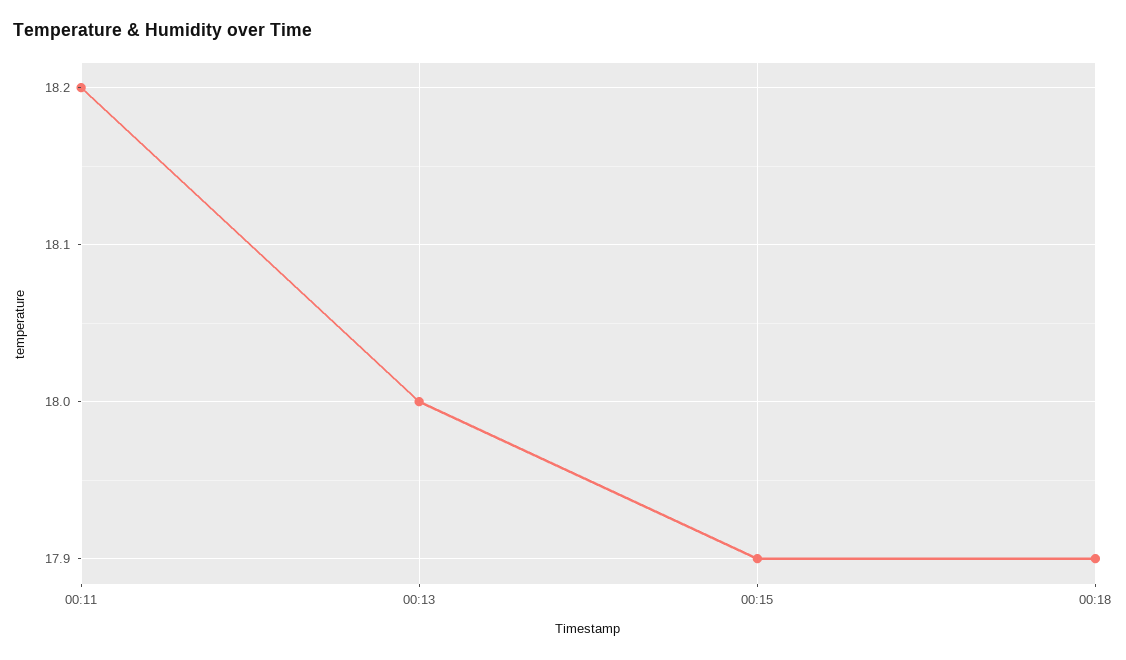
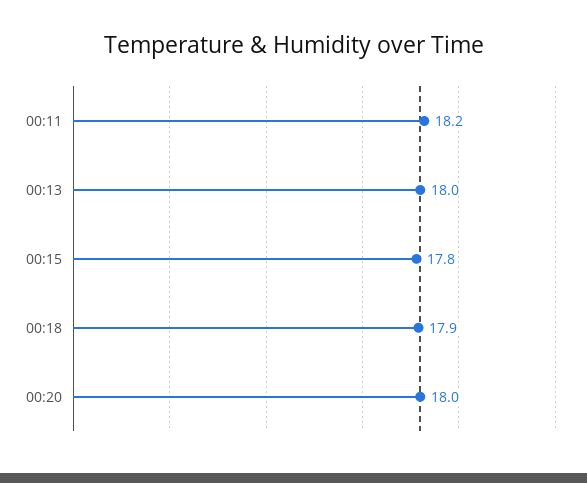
00:15: 17.9 -> 17.8
00:20: none -> 18

